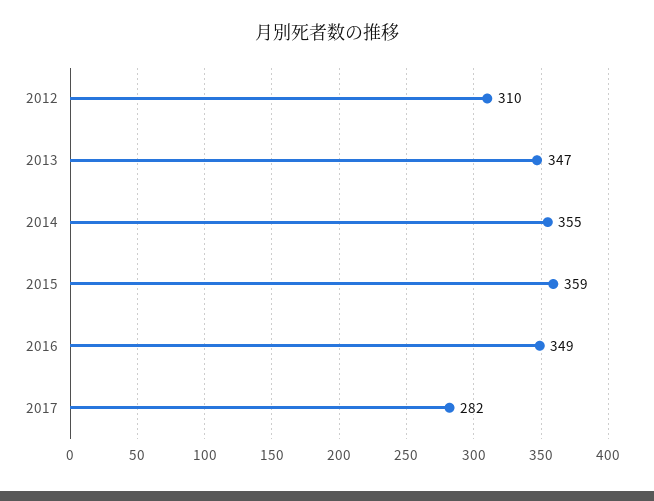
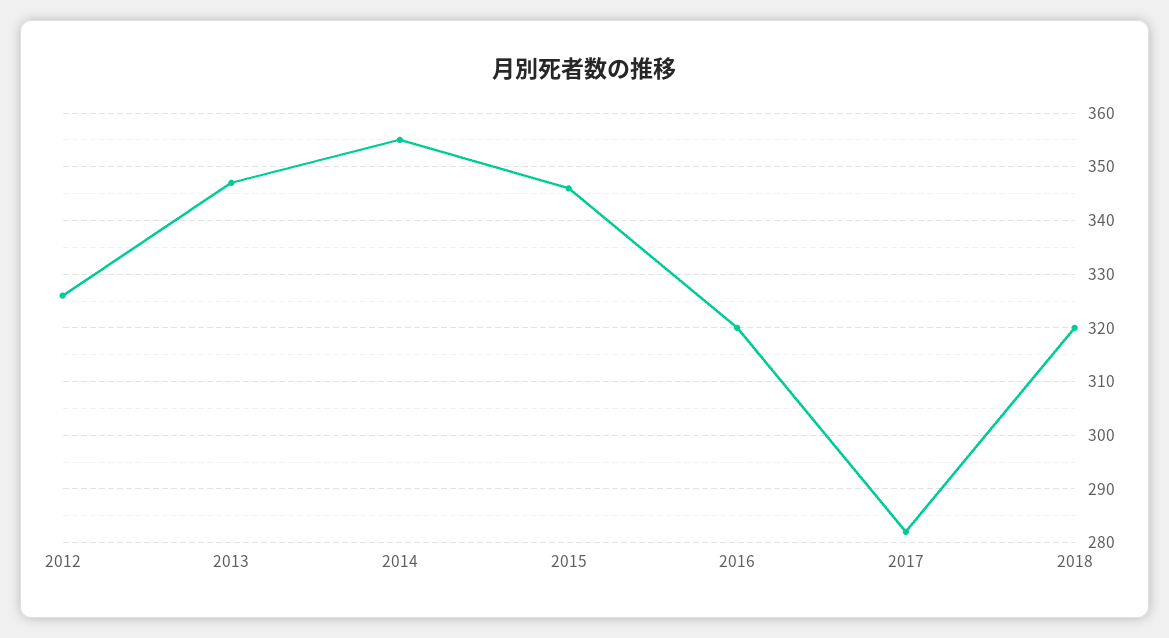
2012: 310 -> 325
2015: 359 -> 345
2016: 349 -> 320
2018: none -> 320

